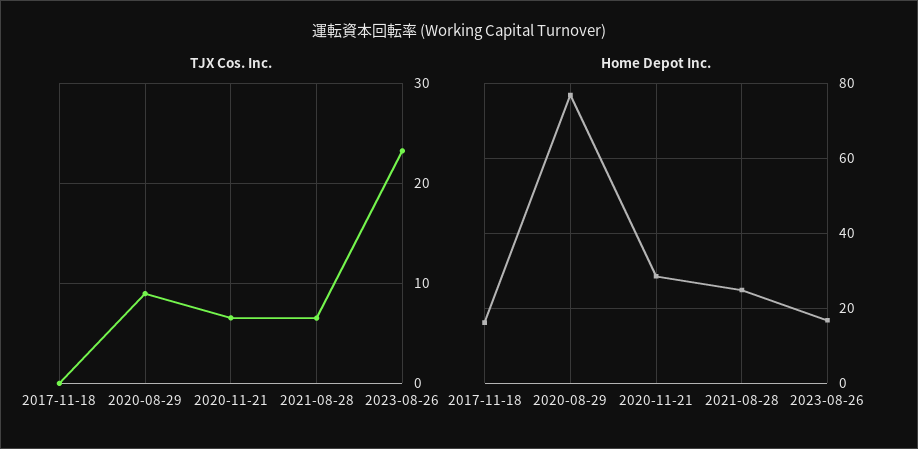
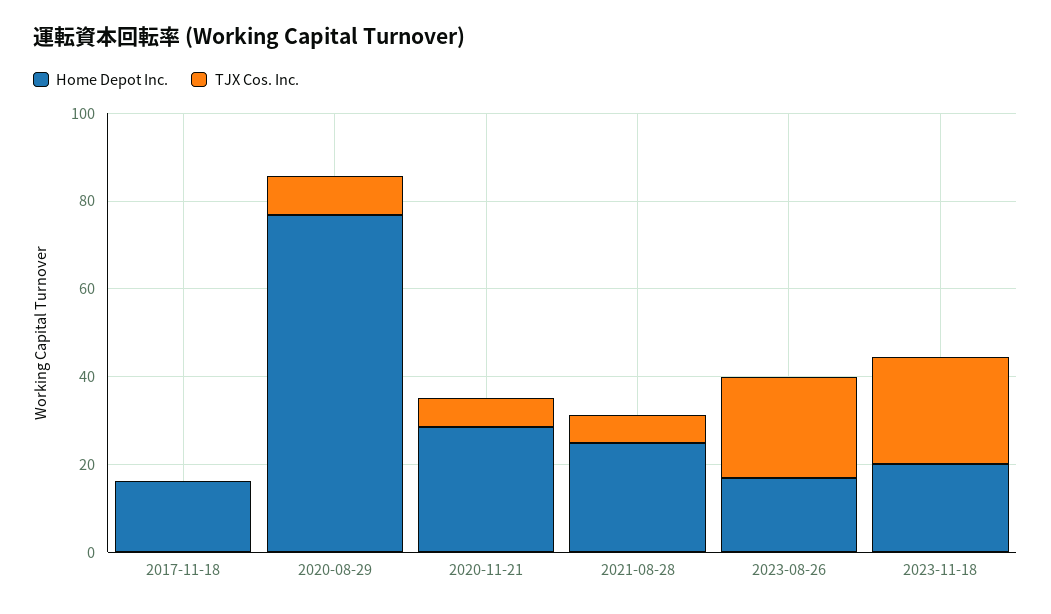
Home Depot Inc., 2023-11-18: none -> 20
TJX Cos. Inc., 2023-11-18: none -> 25

